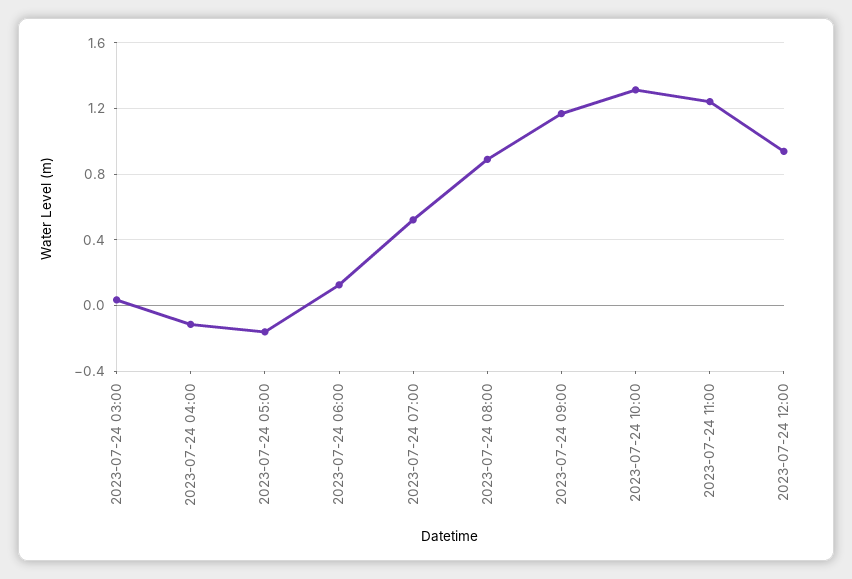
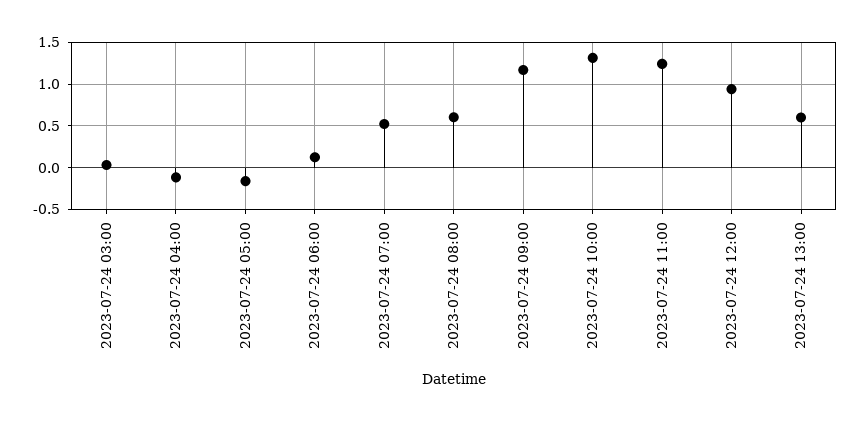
2023-07-24 08:00: 0.9 -> 0.6
2023-07-24 13:00: none -> 0.6

